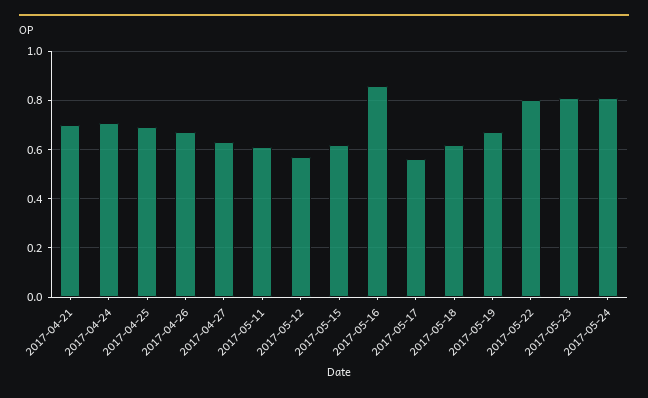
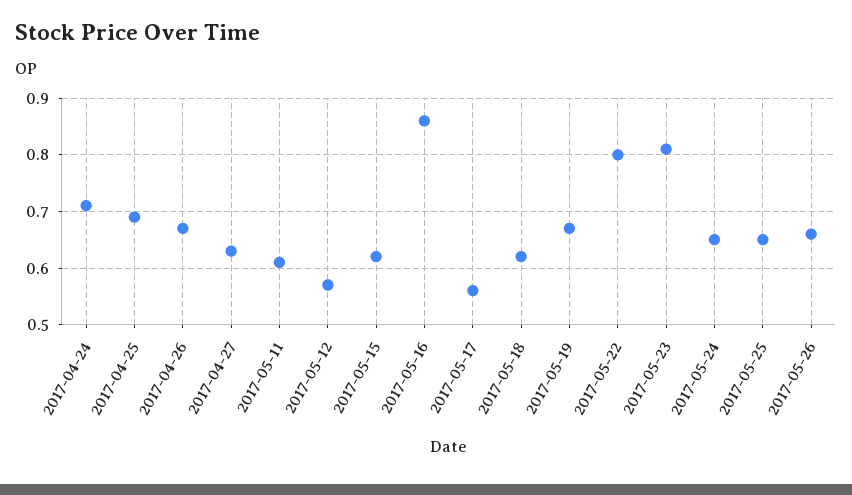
2017-04-21: 0.7 -> none
2017-05-24: 0.8 -> 0.65
2017-05-25: none -> 0.65
2017-05-26: none -> 0.65

